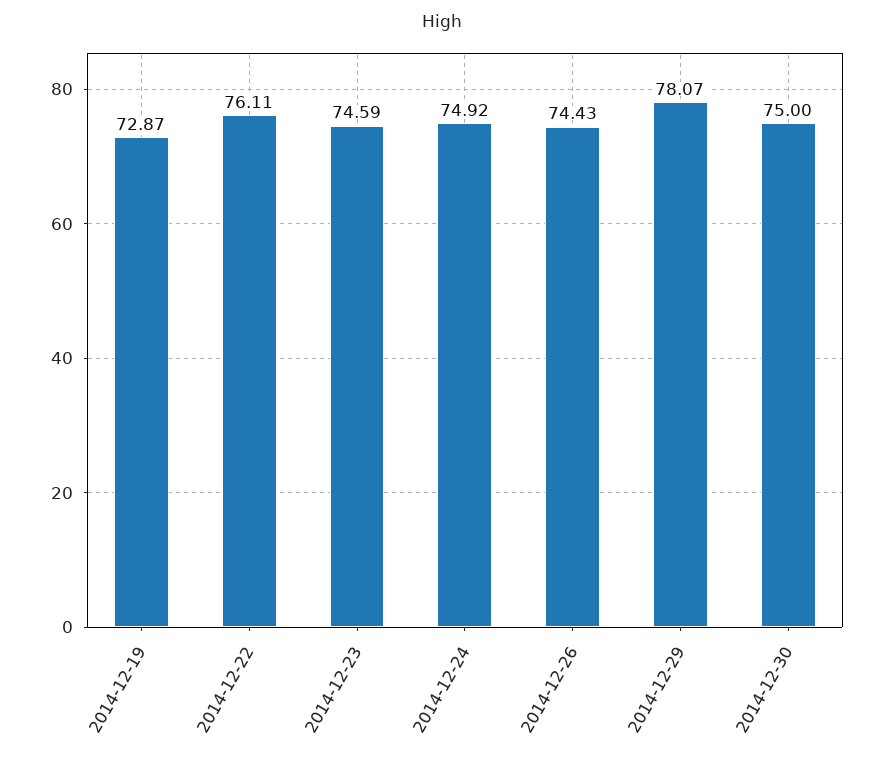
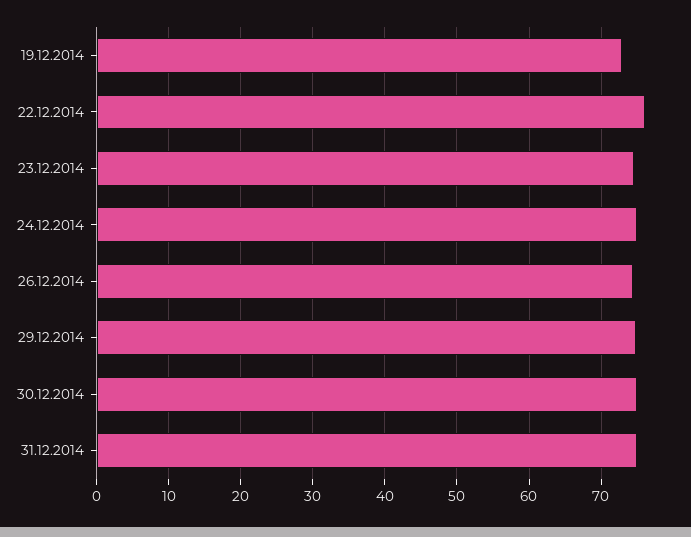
2014-12-29: 78.07 -> 75
31.12.2014: none -> 75

